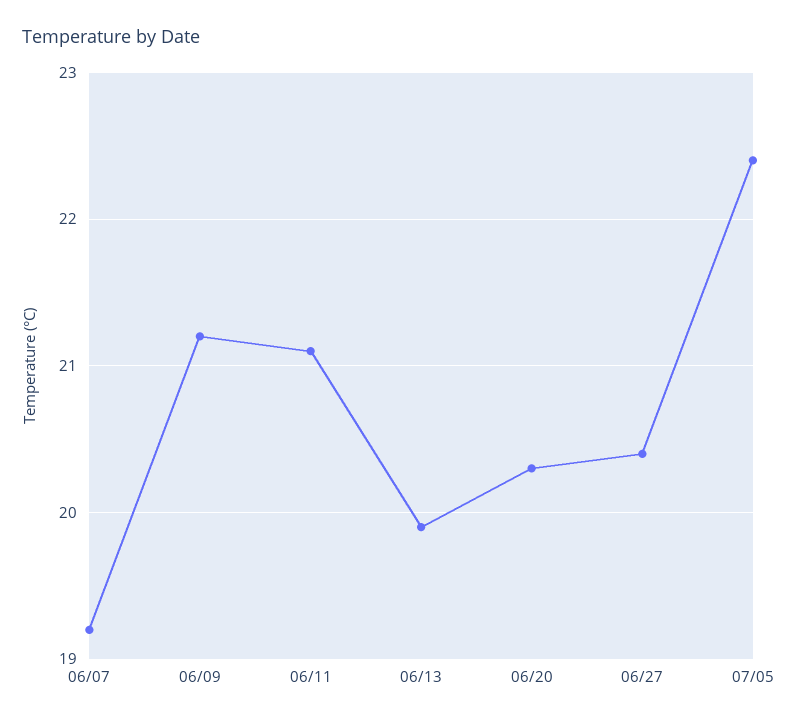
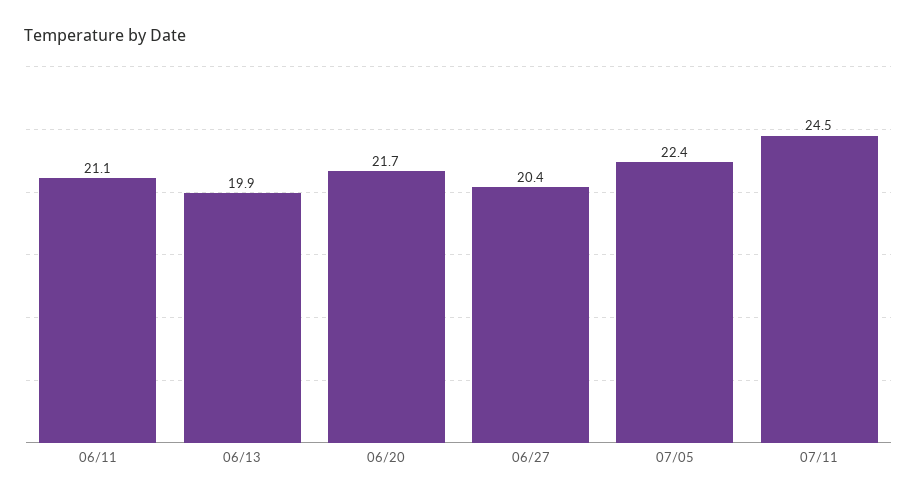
06/07: 19.2 -> none
06/09: 21.2 -> none
06/20: 20.3 -> 21.7
07/11: none -> 24.5

